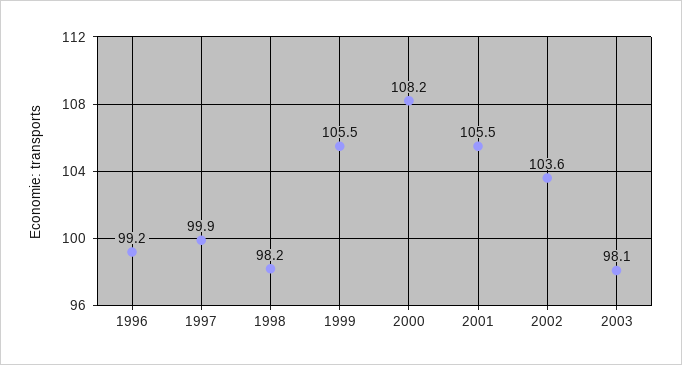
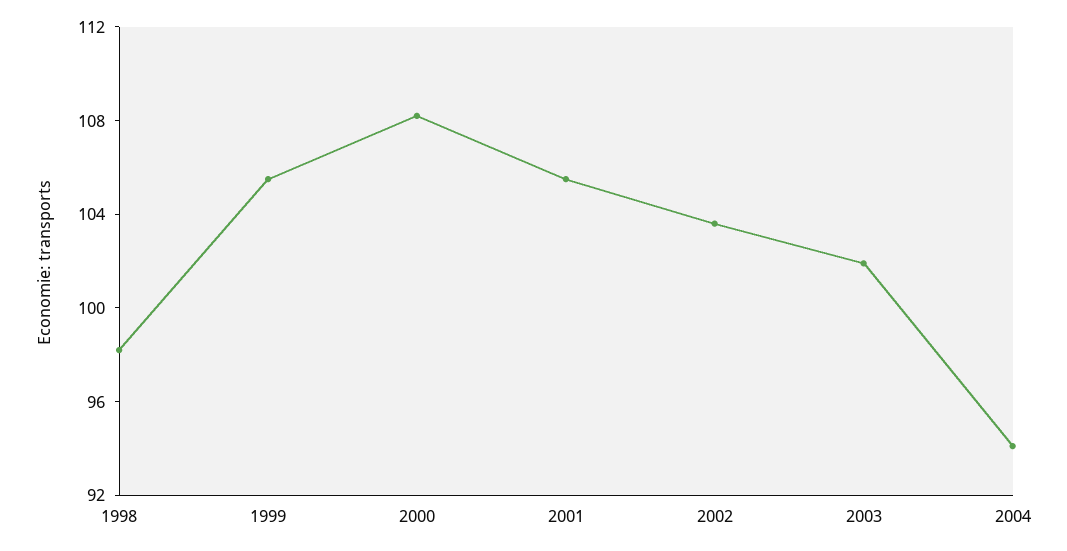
1996: 99.2 -> none
1997: 99.9 -> none
2003: 98.1 -> 102
2004: none -> 94

